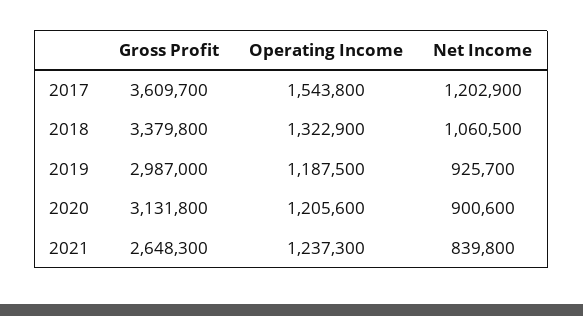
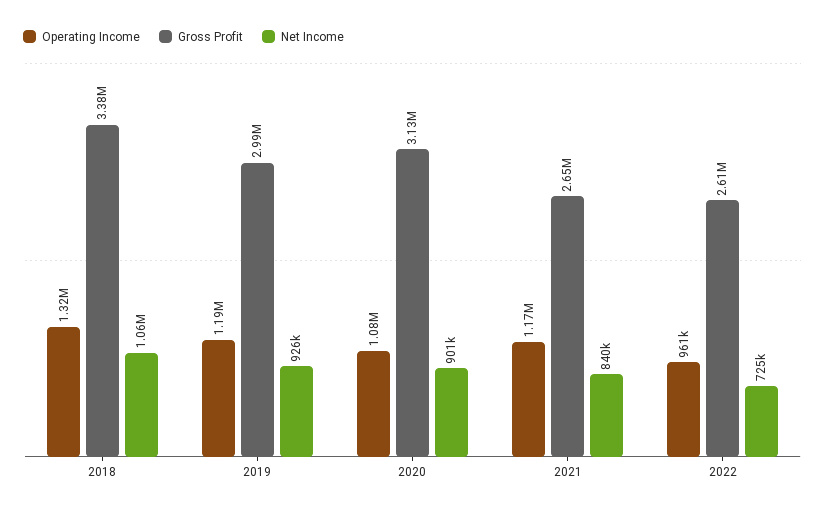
Gross Profit, 2017: 3609700 -> none
Operating Income, 2017: 1543800 -> none
Net Income, 2017: 1202900 -> none
Operating Income, 2020: 1205600 -> 1080000
Operating Income, 2021: 1237300 -> 1170000
Operating Income, 2022: none -> 961000
Gross Profit, 2022: none -> 2610000
Net Income, 2022: none -> 725000

